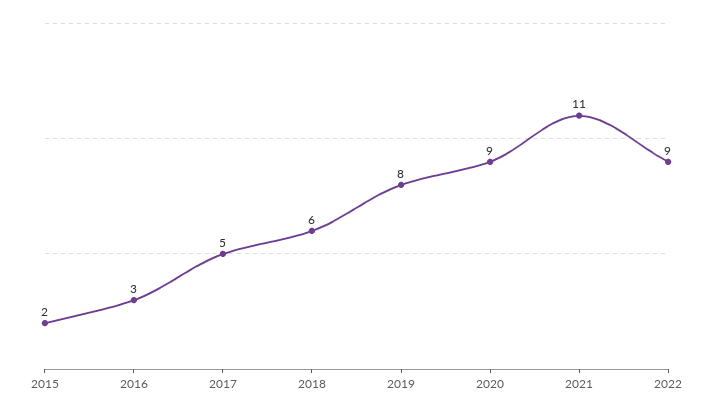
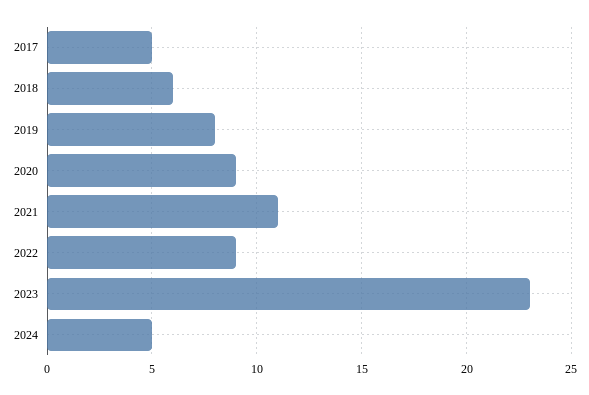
2015: 2 -> none
2016: 3 -> none
2023: none -> 23
2024: none -> 5

